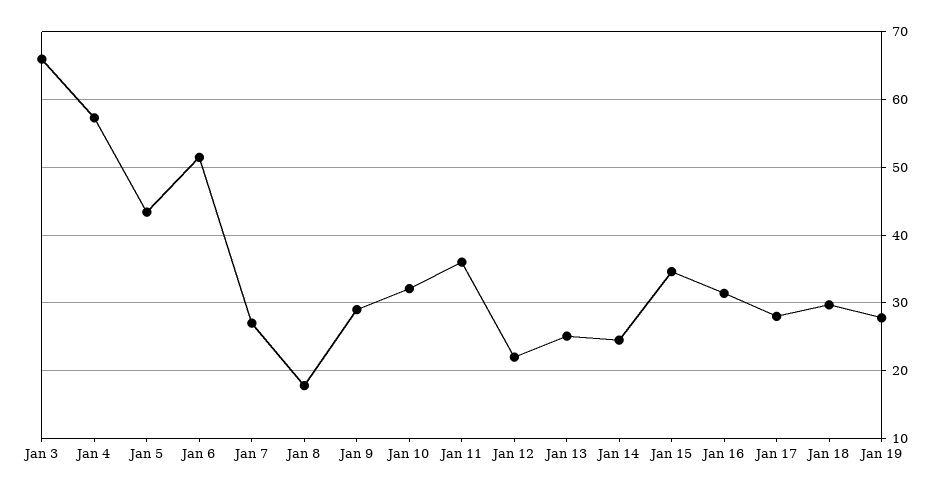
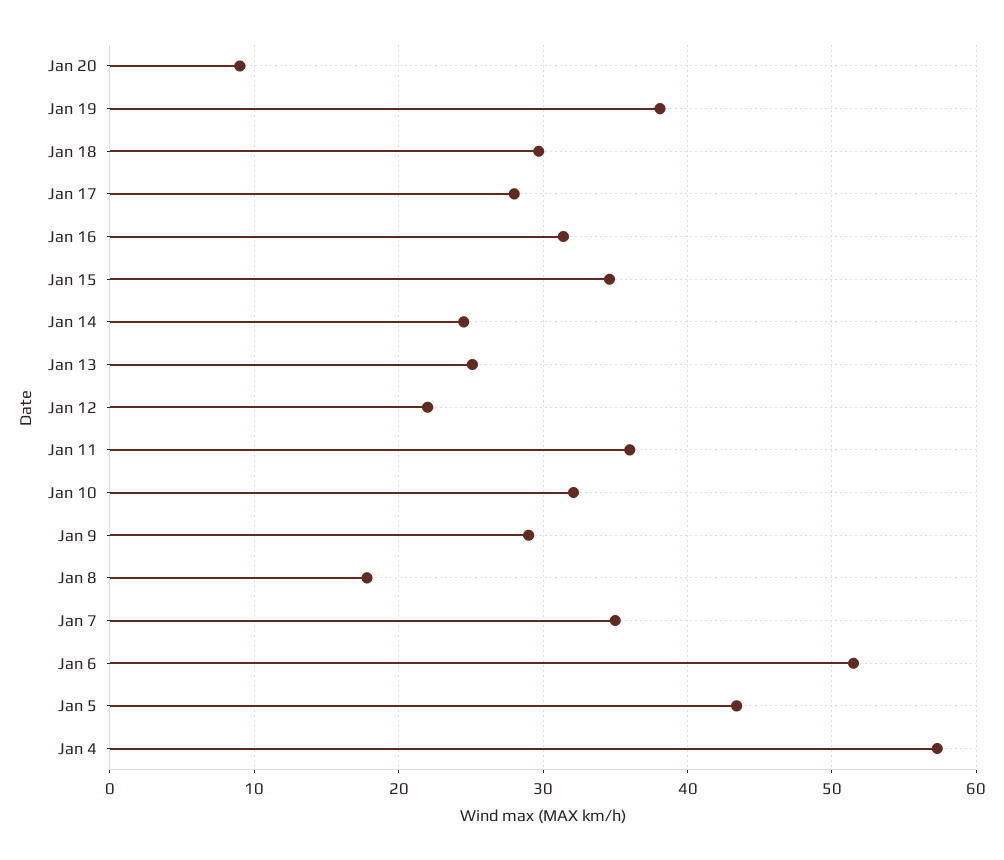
Jan 3: 66 -> none
Jan 7: 27 -> 35
Jan 19: 28 -> 38
Jan 20: none -> 9

